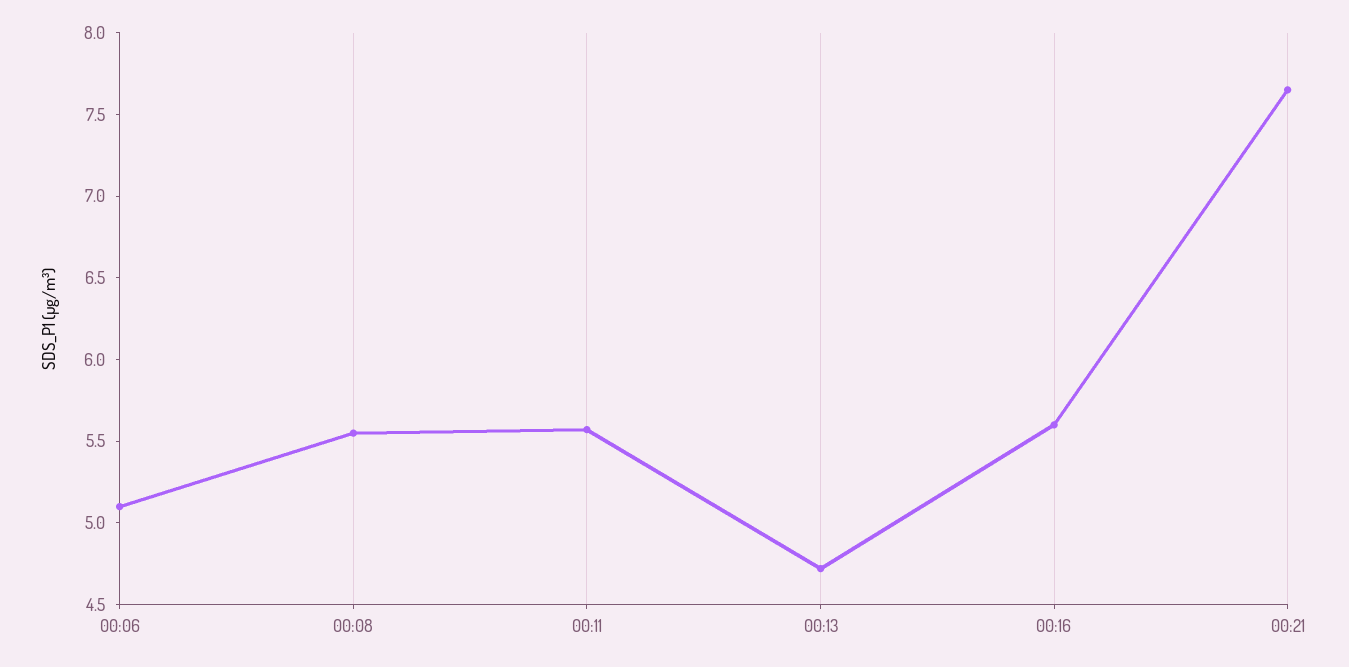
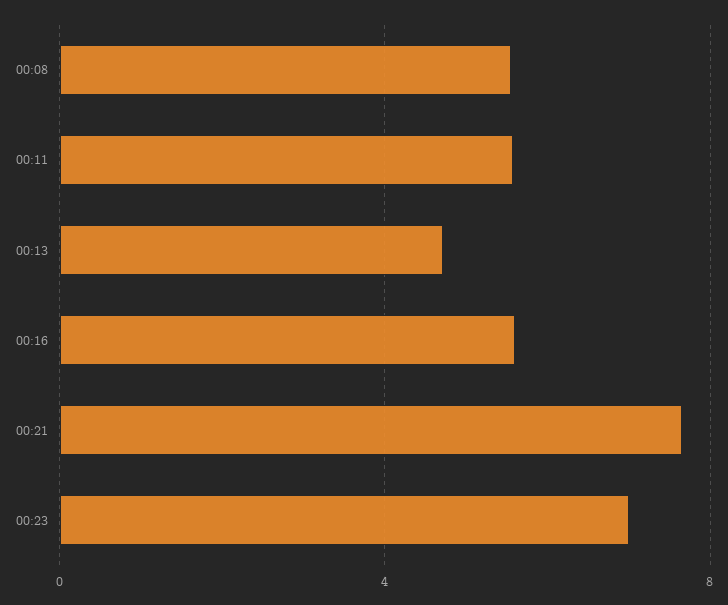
00:06: 5.1 -> none
00:23: none -> 7

